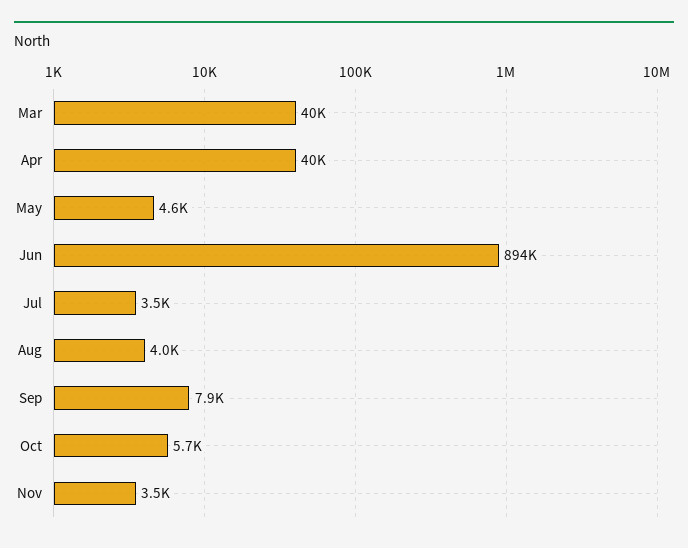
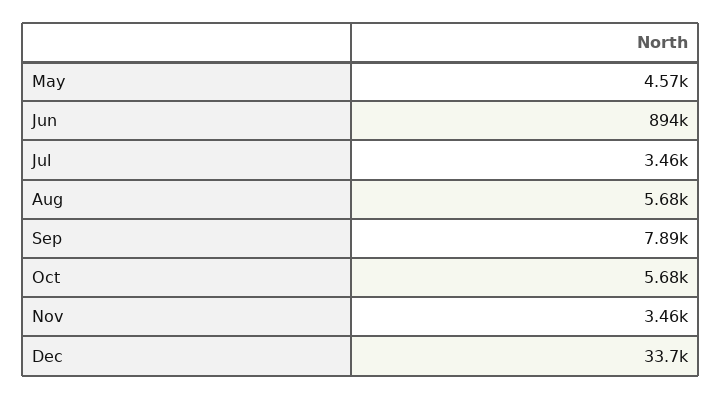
Mar: 40000 -> none
Apr: 40000 -> none
Aug: 4000 -> 5680
Dec: none -> 33700

